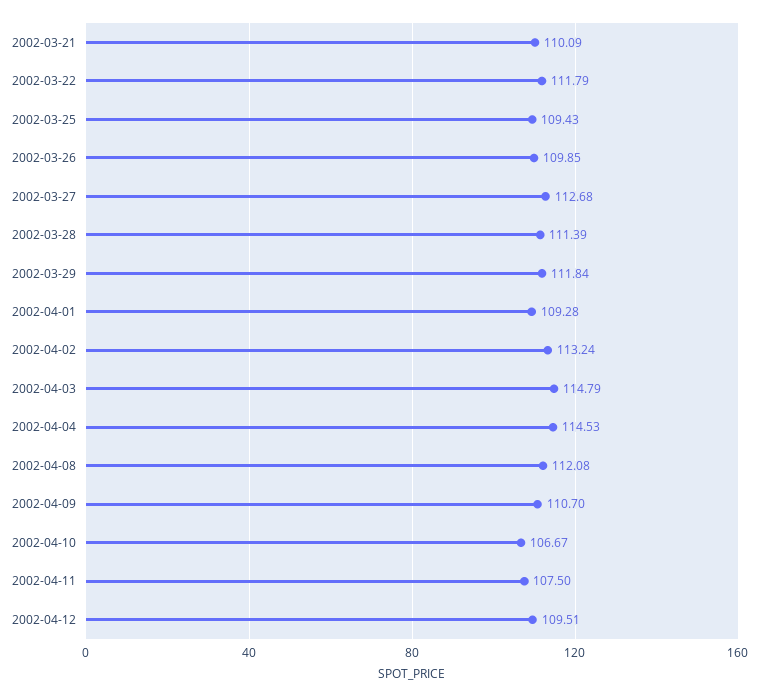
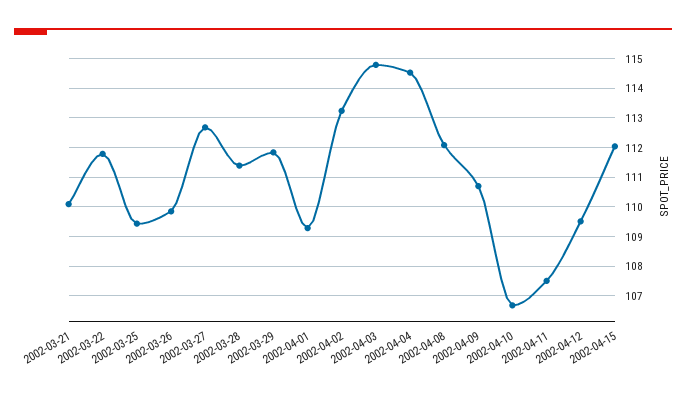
2002-04-15: none -> 112

